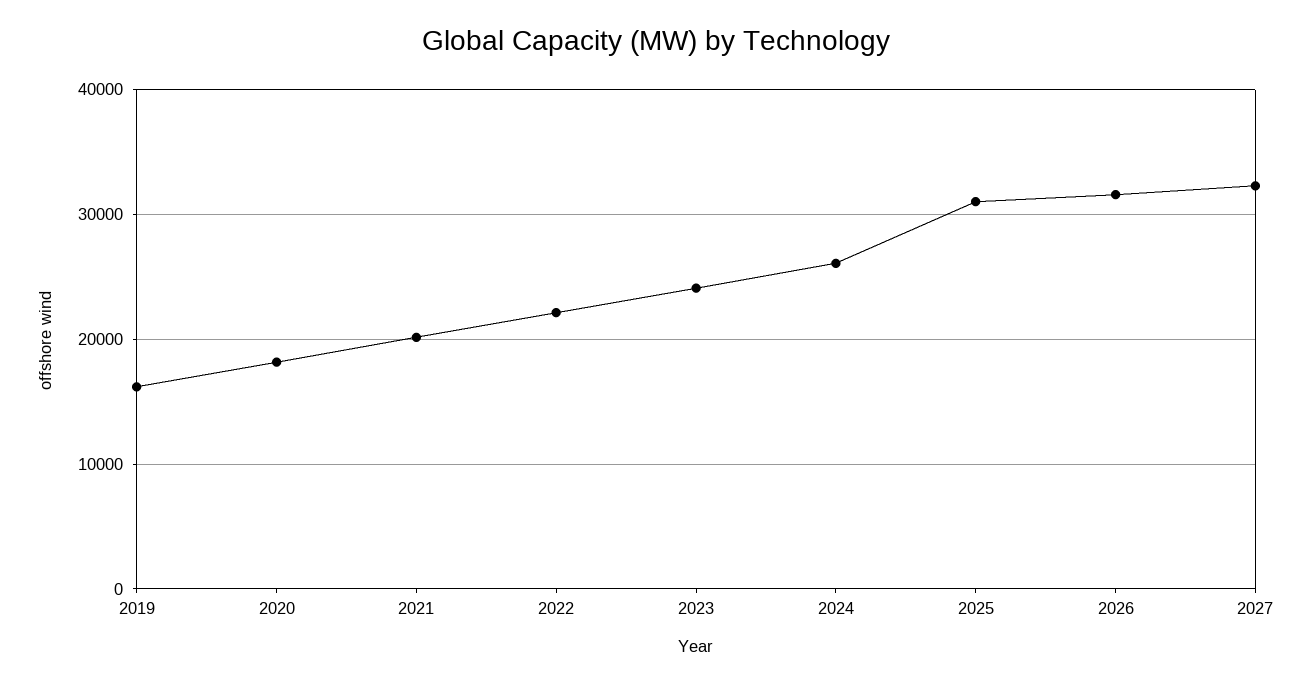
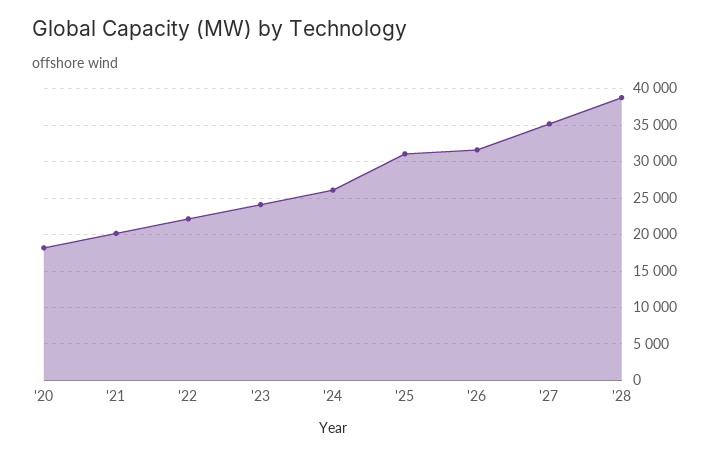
2019: 16000 -> none
2027: 32000 -> 35000
'28: none -> 39000

